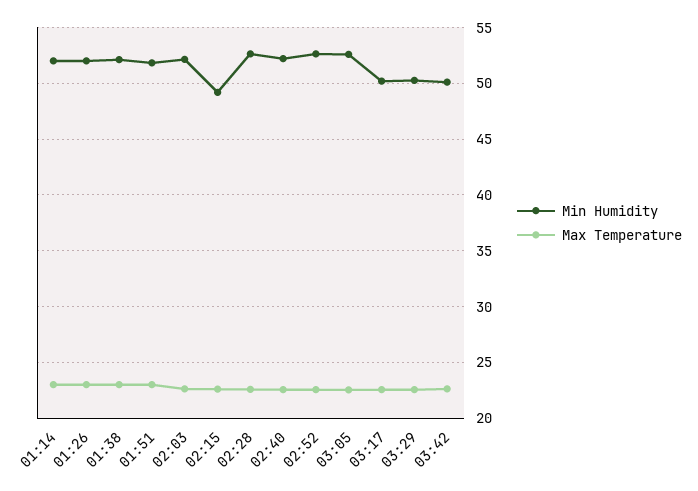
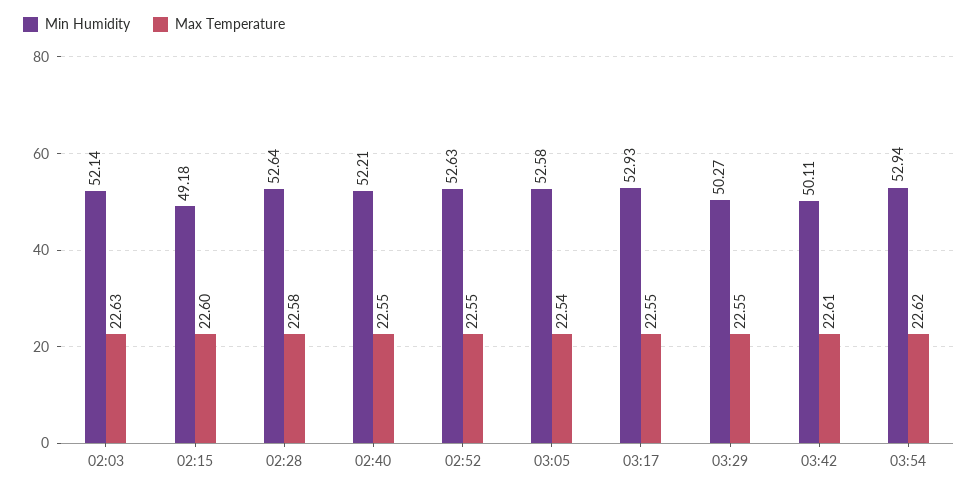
Min Humidity, 01:14: 52 -> none
Max Temperature, 01:14: 23 -> none
Min Humidity, 01:26: 52 -> none
Max Temperature, 01:26: 23 -> none
Min Humidity, 01:38: 52 -> none
Max Temperature, 01:38: 23 -> none
Min Humidity, 01:51: 52 -> none
Max Temperature, 01:51: 23 -> none
Min Humidity, 03:17: 50 -> 52.93
Min Humidity, 03:54: none -> 52.94
Max Temperature, 03:54: none -> 22.62

